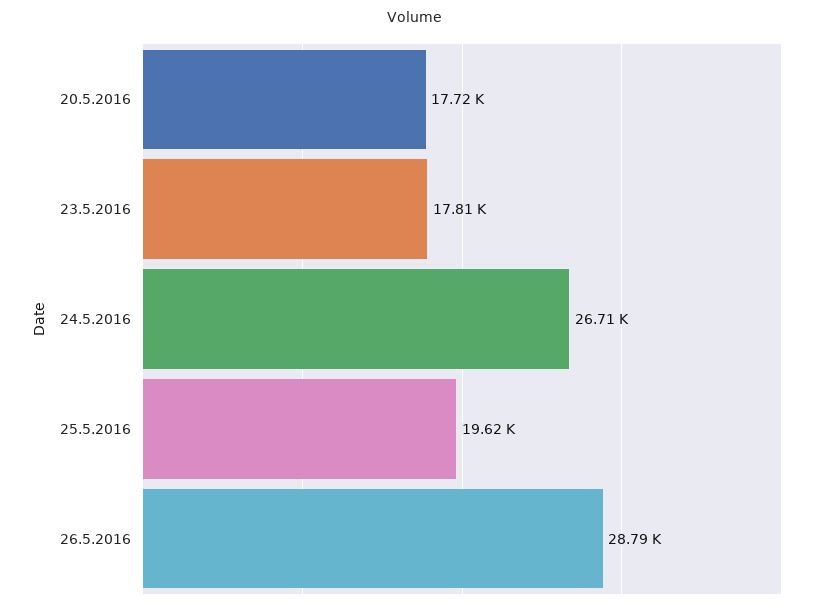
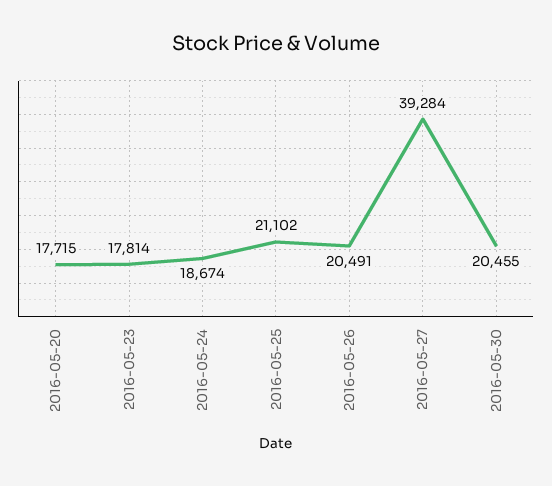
24.5.2016: 26710 -> 18674
25.5.2016: 19620 -> 21102
26.5.2016: 28790 -> 20491
2016-05-27: none -> 39284
2016-05-30: none -> 20455

